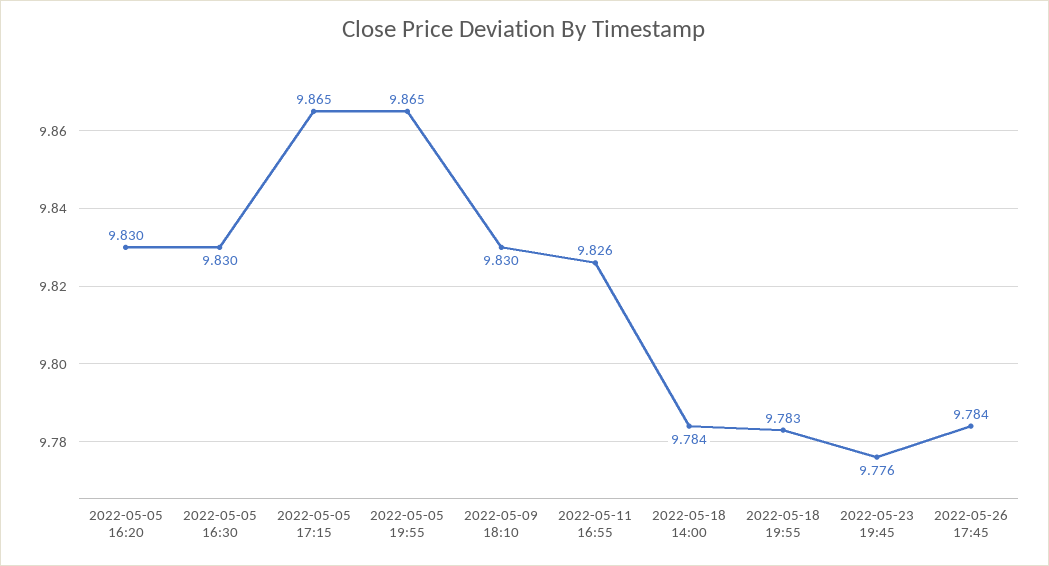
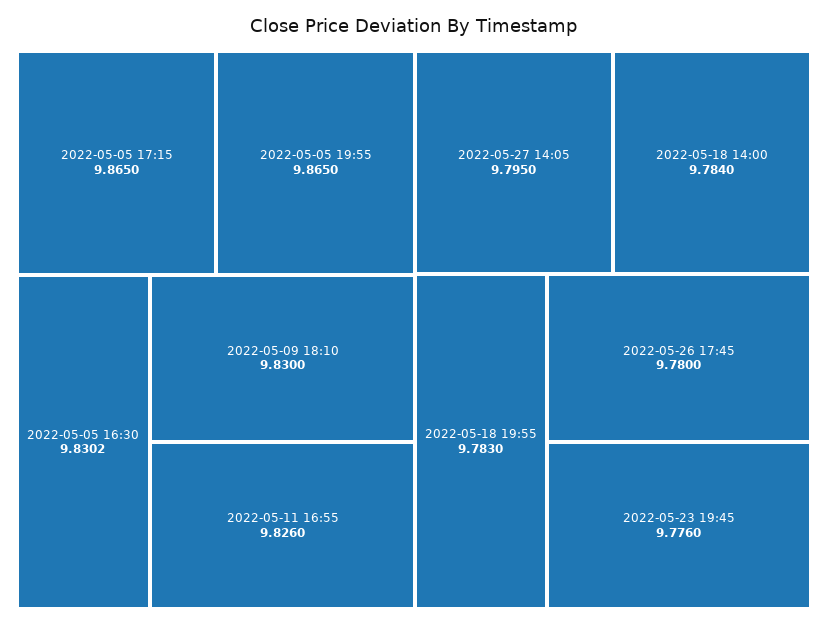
2022-05-05 16:20: 9.83 -> none
2022-05-26 17:45: 9.784 -> 9.78
2022-05-27 14:05: none -> 9.795

